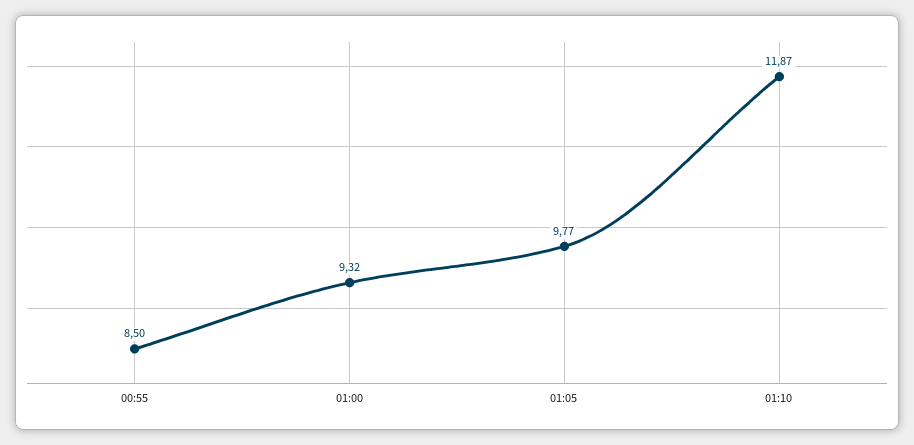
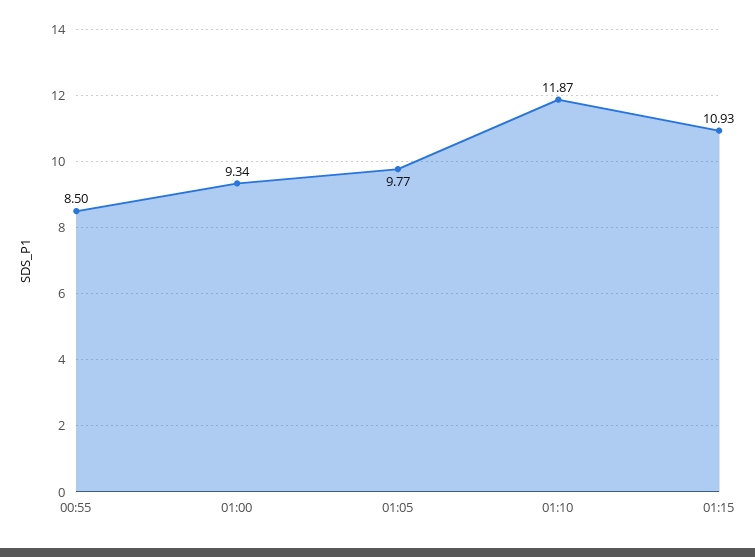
01:00: 9.32 -> 9.34
01:15: none -> 10.93

